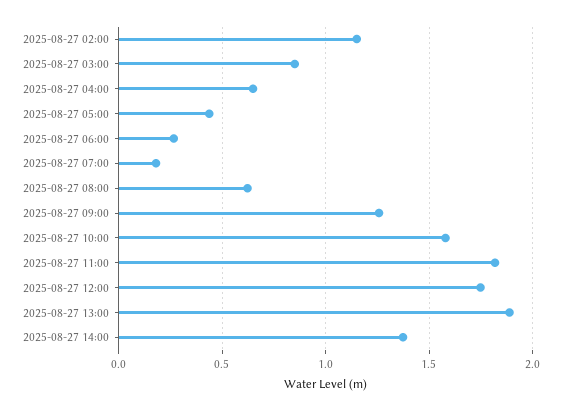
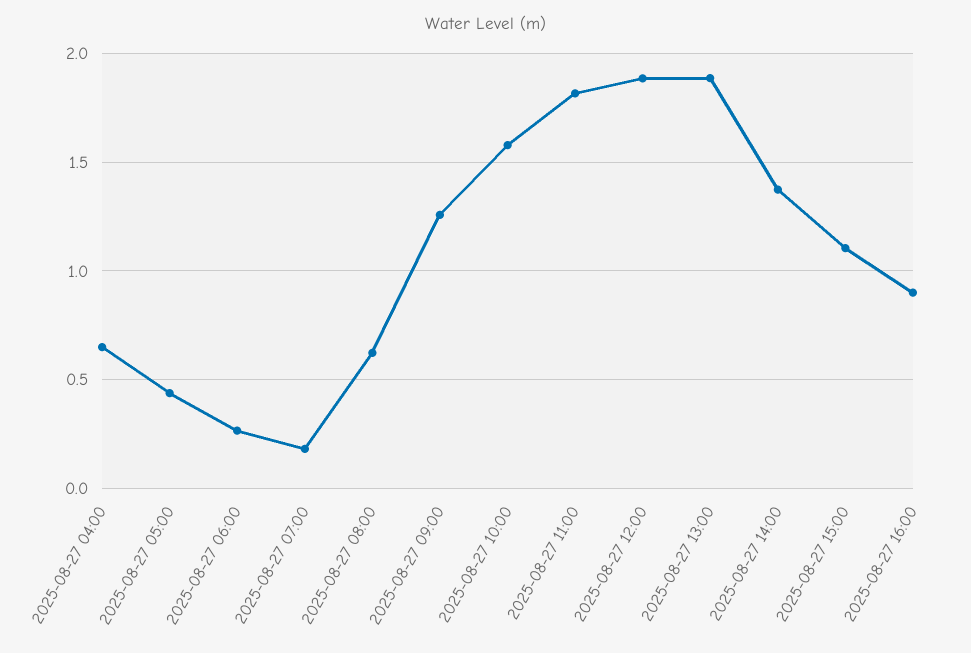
2025-08-27 02:00: 1.15 -> none
2025-08-27 03:00: 0.85 -> none
2025-08-27 12:00: 1.75 -> 1.9
2025-08-27 15:00: none -> 1.1
2025-08-27 16:00: none -> 0.9

